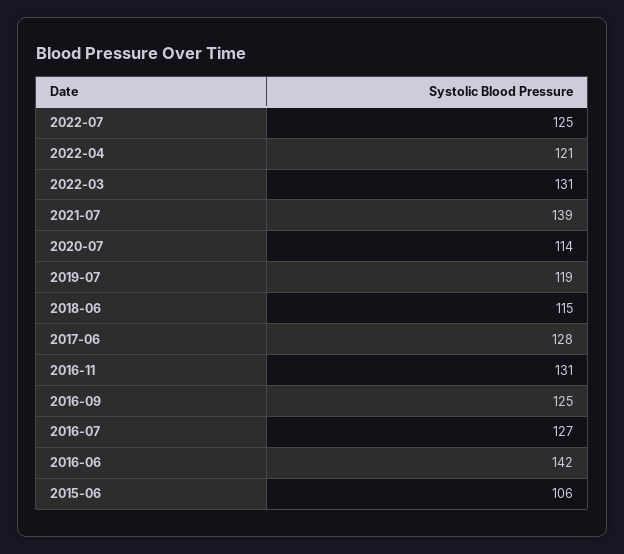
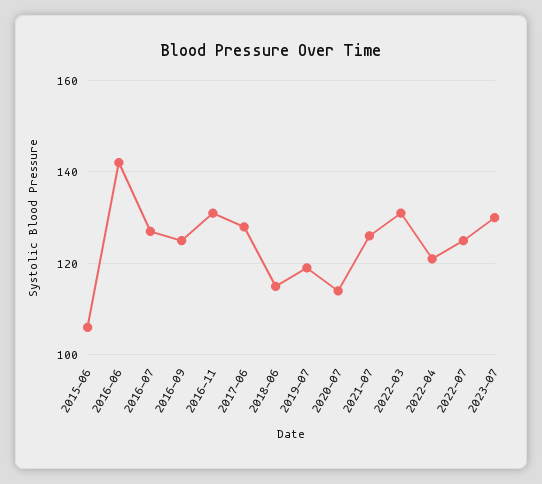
2021-07: 139 -> 125
2023-07: none -> 130

